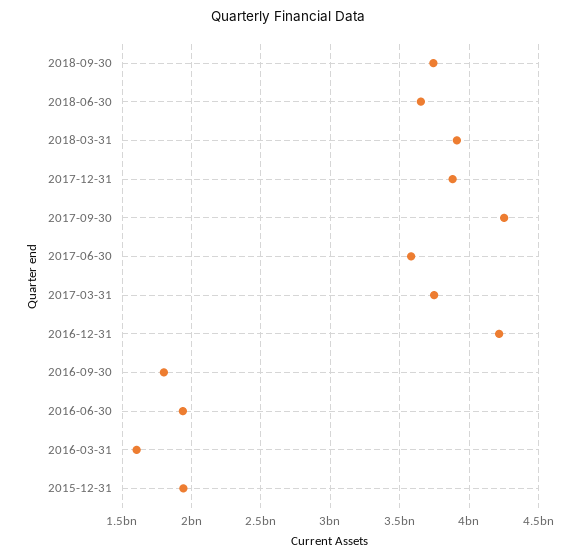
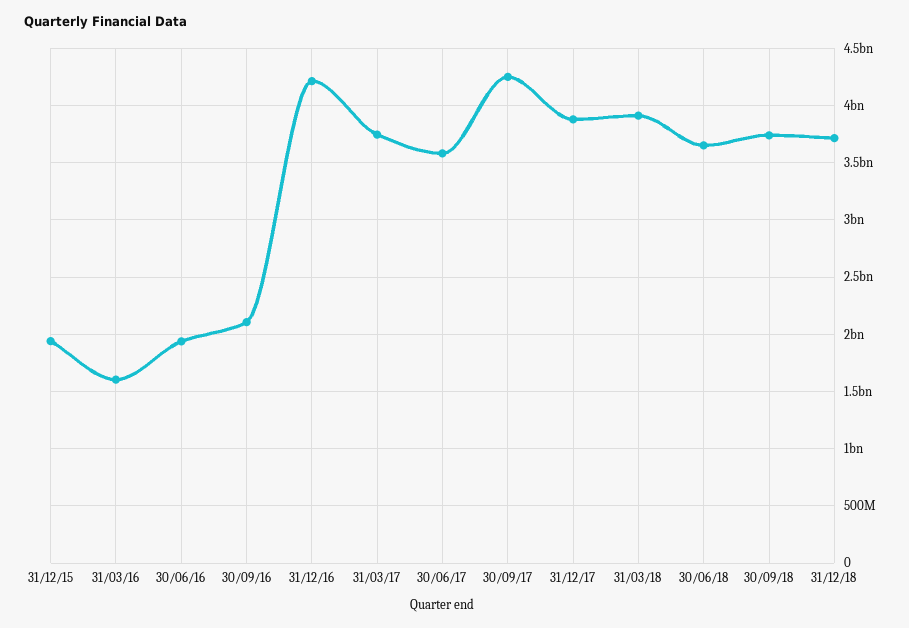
2016-09-30: 1800000000 -> 2100000000
31/12/18: none -> 3700000000

